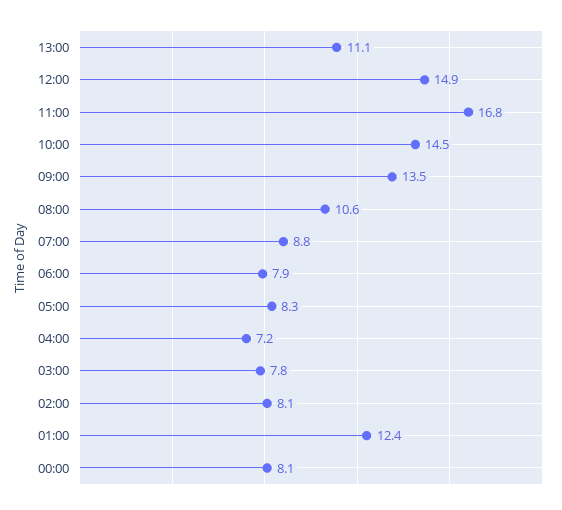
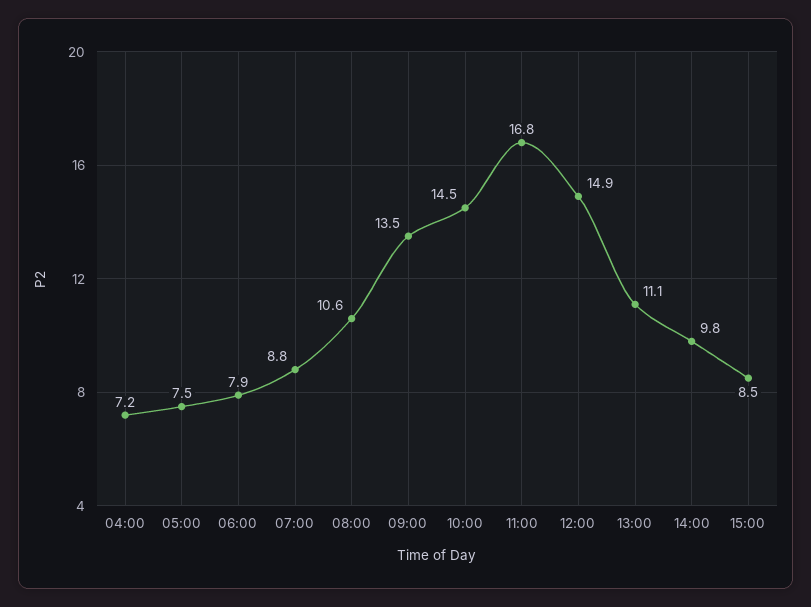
05:00: 8.3 -> 7.5
03:00: 7.8 -> none
02:00: 8.1 -> none
01:00: 12.4 -> none
00:00: 8.1 -> none
14:00: none -> 9.8
15:00: none -> 8.5

